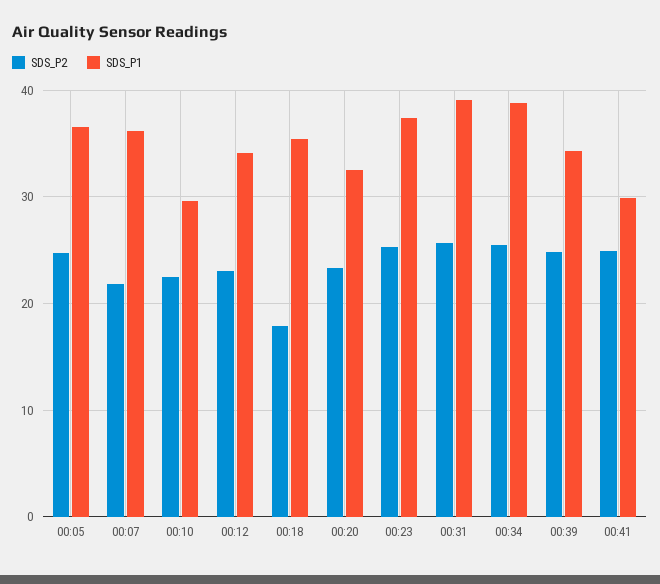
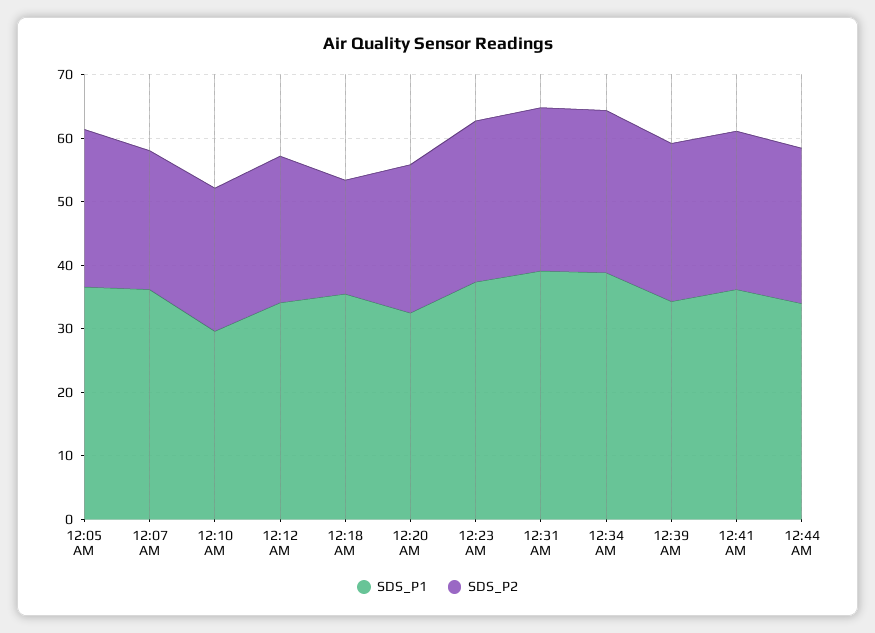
SDS_P1, 00:41: 30 -> 36
SDS_P1, 12:44 AM: none -> 34
SDS_P2, 12:44 AM: none -> 24

